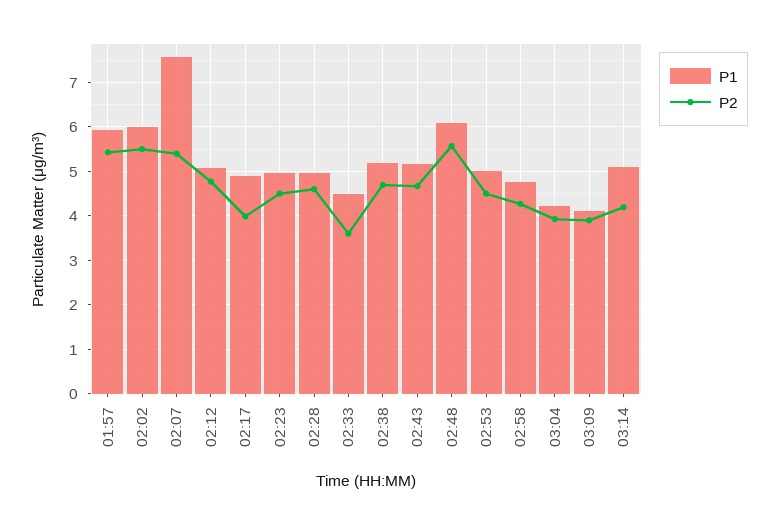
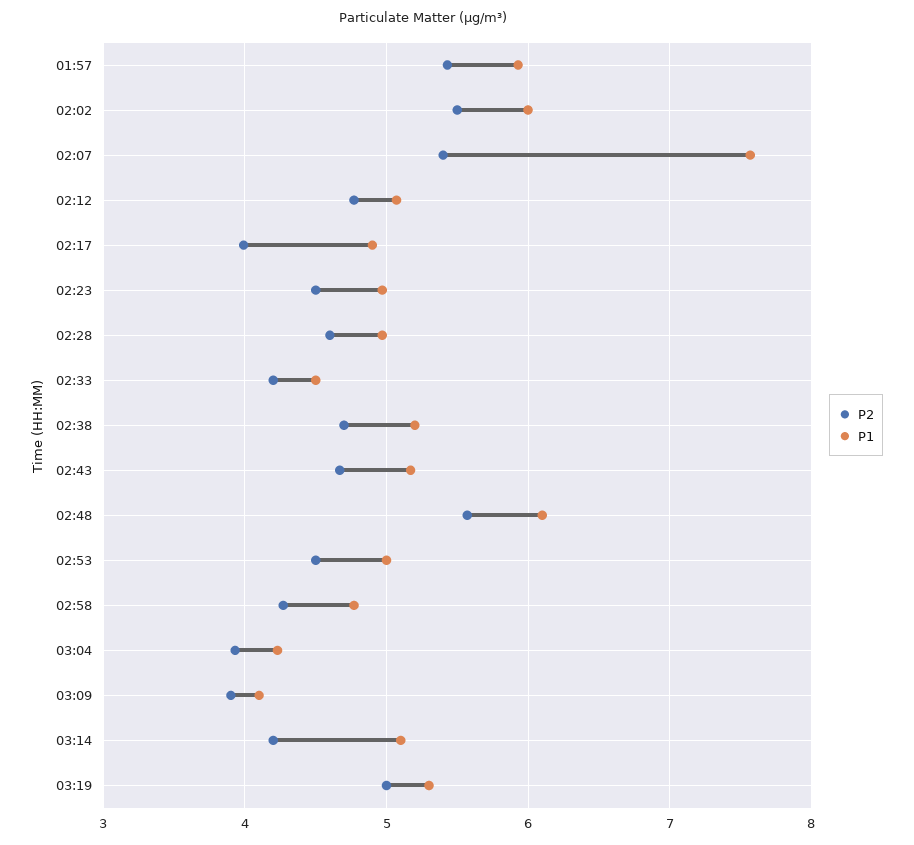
P2, 02:33: 3.6 -> 4.2
P2, 03:19: none -> 5
P1, 03:19: none -> 5.3

